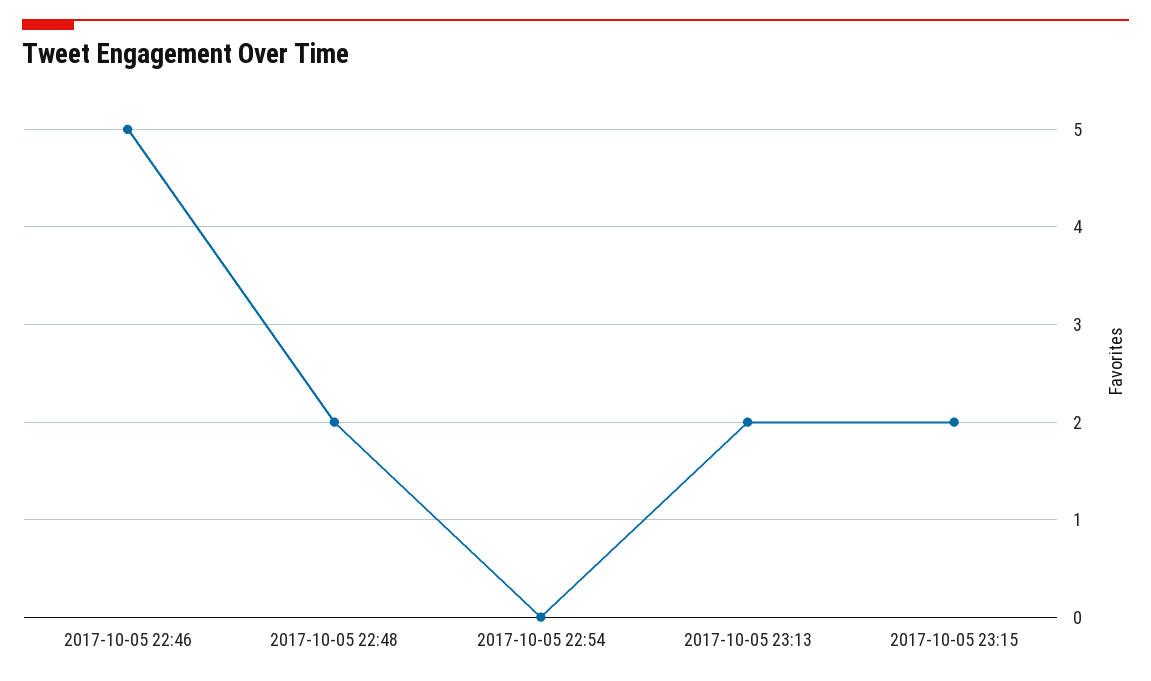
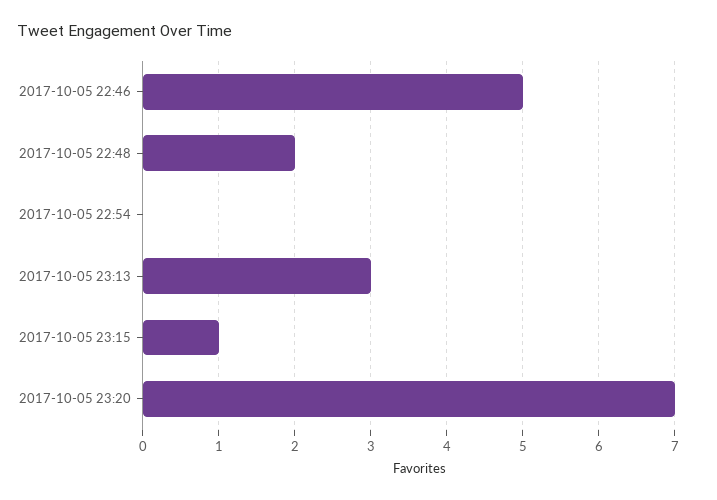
2017-10-05 23:13: 2 -> 3
2017-10-05 23:15: 2 -> 1
2017-10-05 23:20: none -> 7

